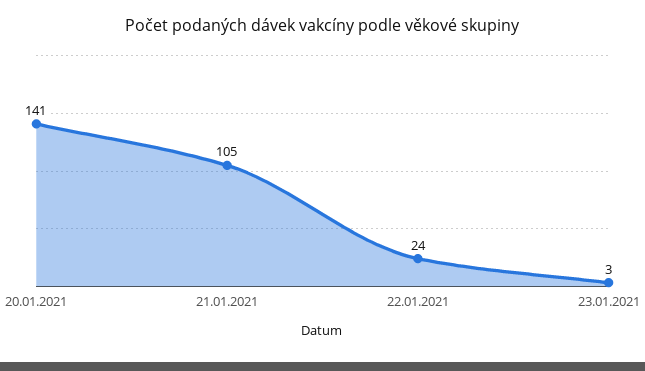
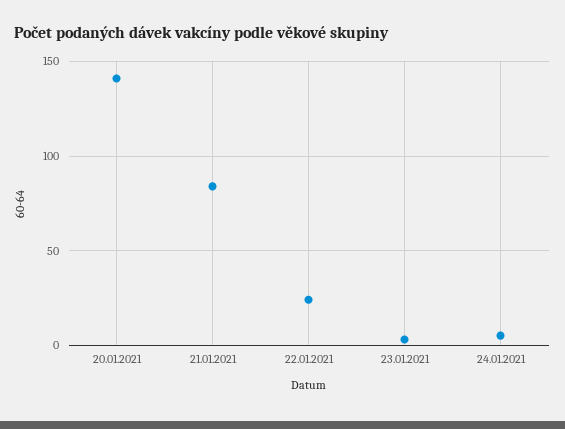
21.01.2021: 105 -> 85
24.01.2021: none -> 5

